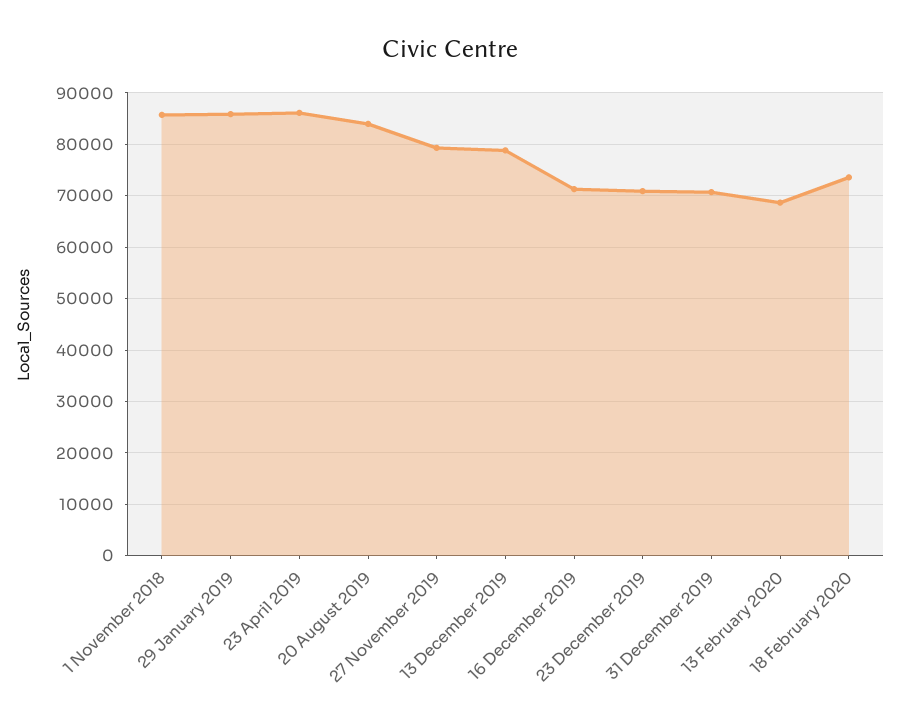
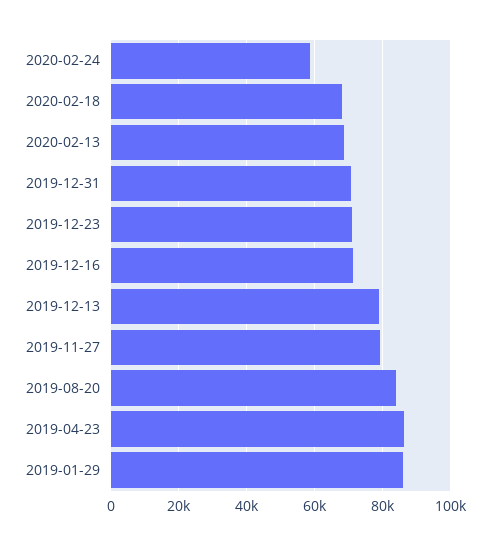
1 November 2018: 86000 -> none
18 February 2020: 74000 -> 68000
2020-02-24: none -> 58000

